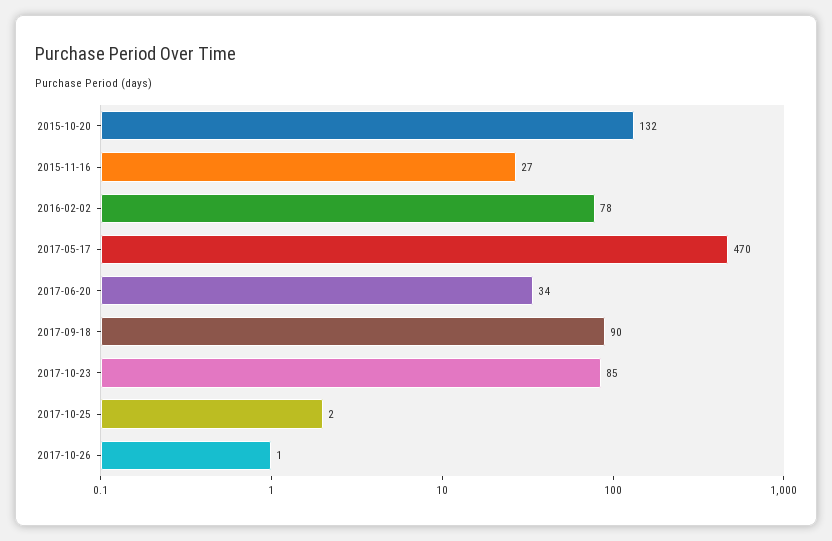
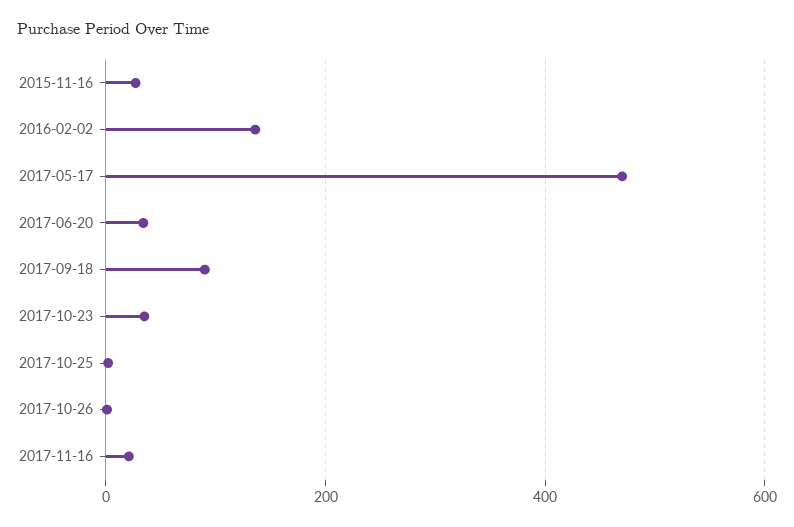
2015-10-20: 132 -> none
2016-02-02: 78 -> 140
2017-10-23: 85 -> 40
2017-11-16: none -> 20

